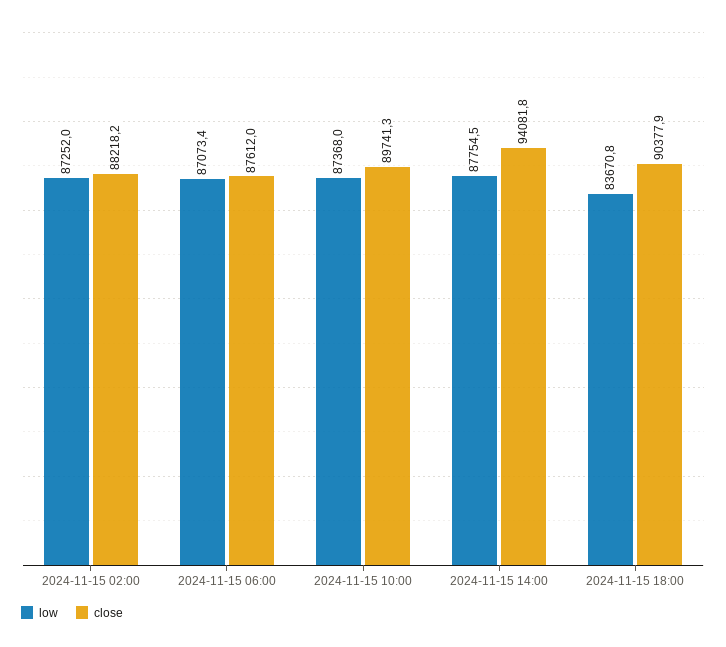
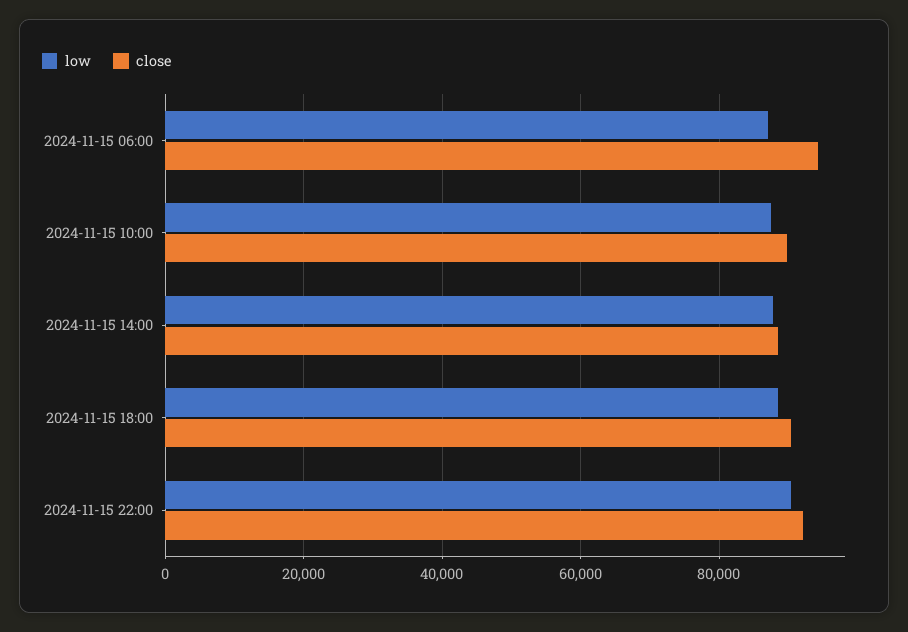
low, 2024-11-15 02:00: 87252 -> none
close, 2024-11-15 02:00: 88218.2 -> none
close, 2024-11-15 06:00: 87612 -> 94000
close, 2024-11-15 14:00: 94081.8 -> 88000
low, 2024-11-15 18:00: 83670.8 -> 88000
low, 2024-11-15 22:00: none -> 90000
close, 2024-11-15 22:00: none -> 92000

